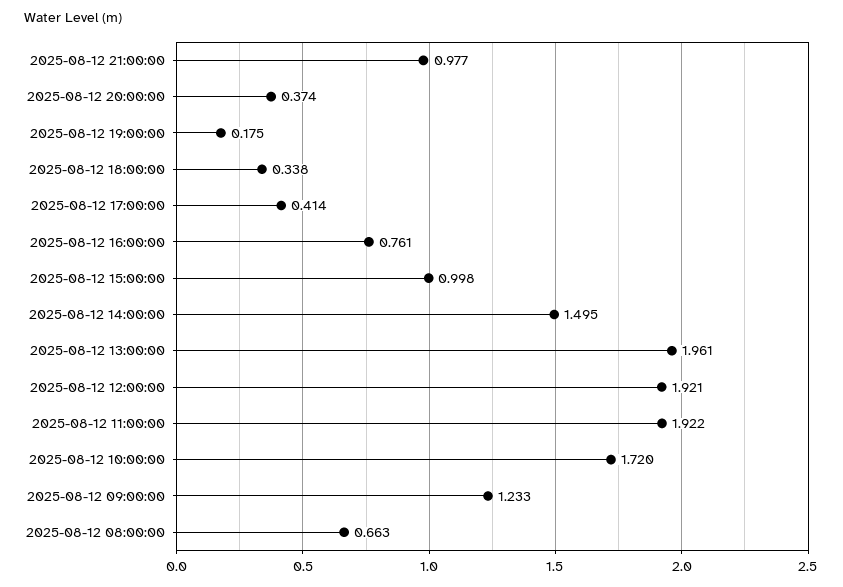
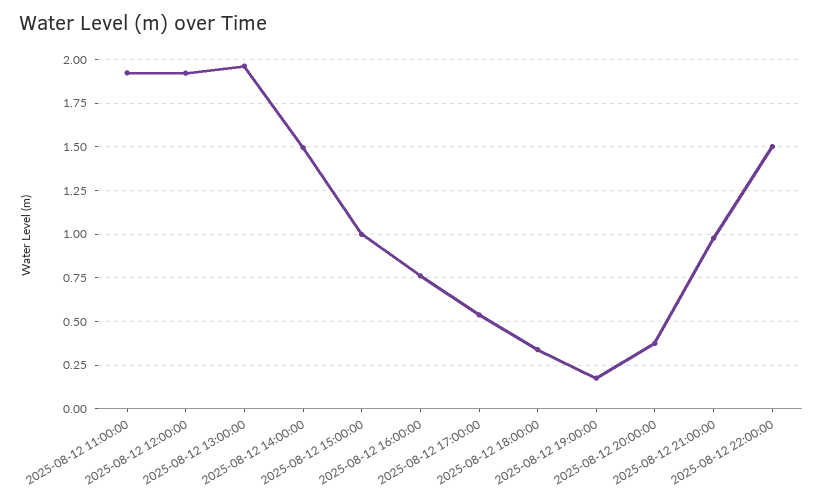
2025-08-12 17:00:00: 0.414 -> 0.55
2025-08-12 10:00:00: 1.72 -> none
2025-08-12 09:00:00: 1.233 -> none
2025-08-12 08:00:00: 0.663 -> none
2025-08-12 22:00:00: none -> 1.5

